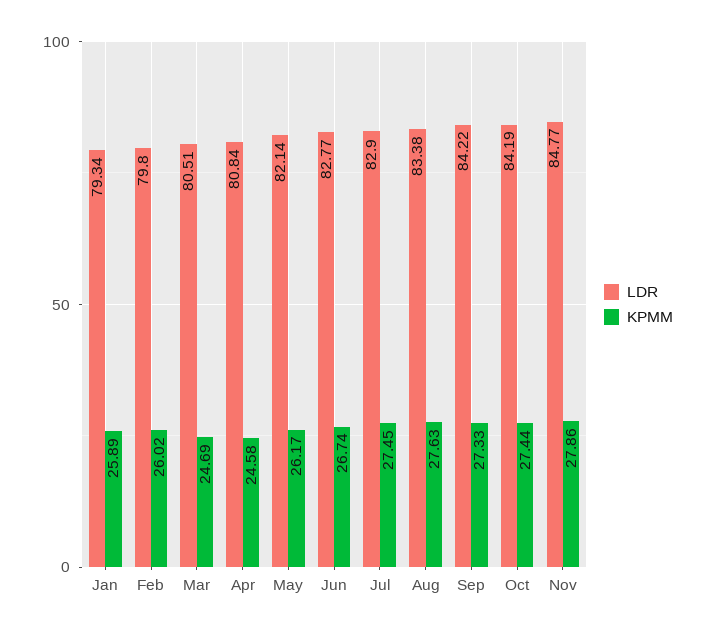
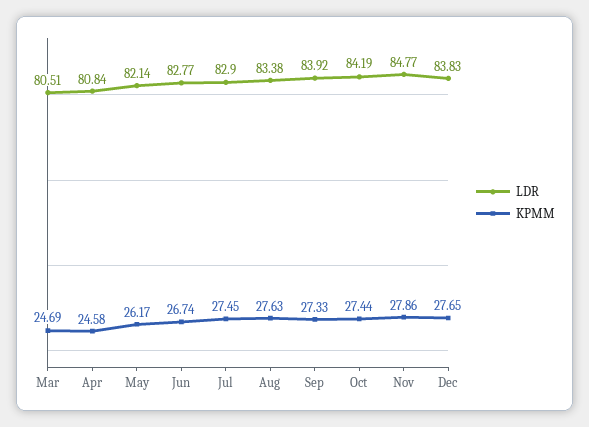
LDR, Jan: 79.34 -> none
KPMM, Jan: 25.89 -> none
LDR, Feb: 79.8 -> none
KPMM, Feb: 26.02 -> none
LDR, Sep: 84.22 -> 83.92
LDR, Dec: none -> 83.83
KPMM, Dec: none -> 27.65

